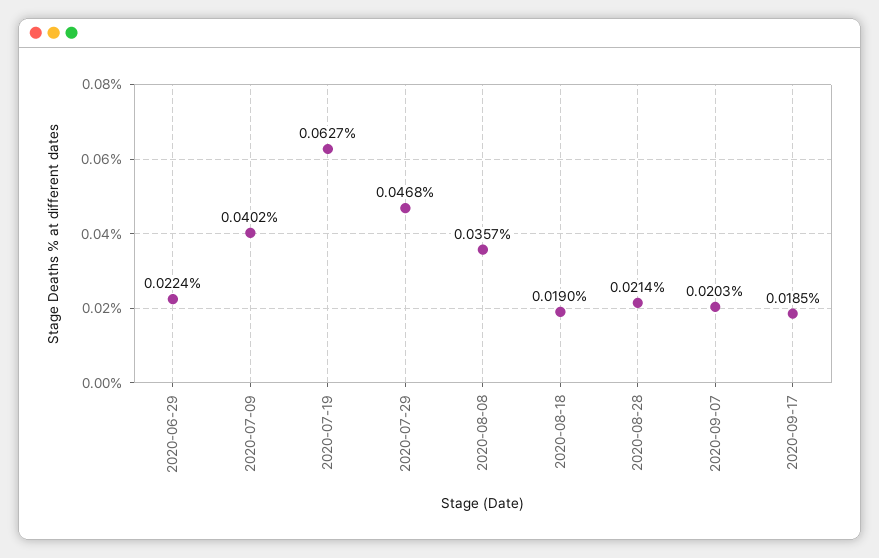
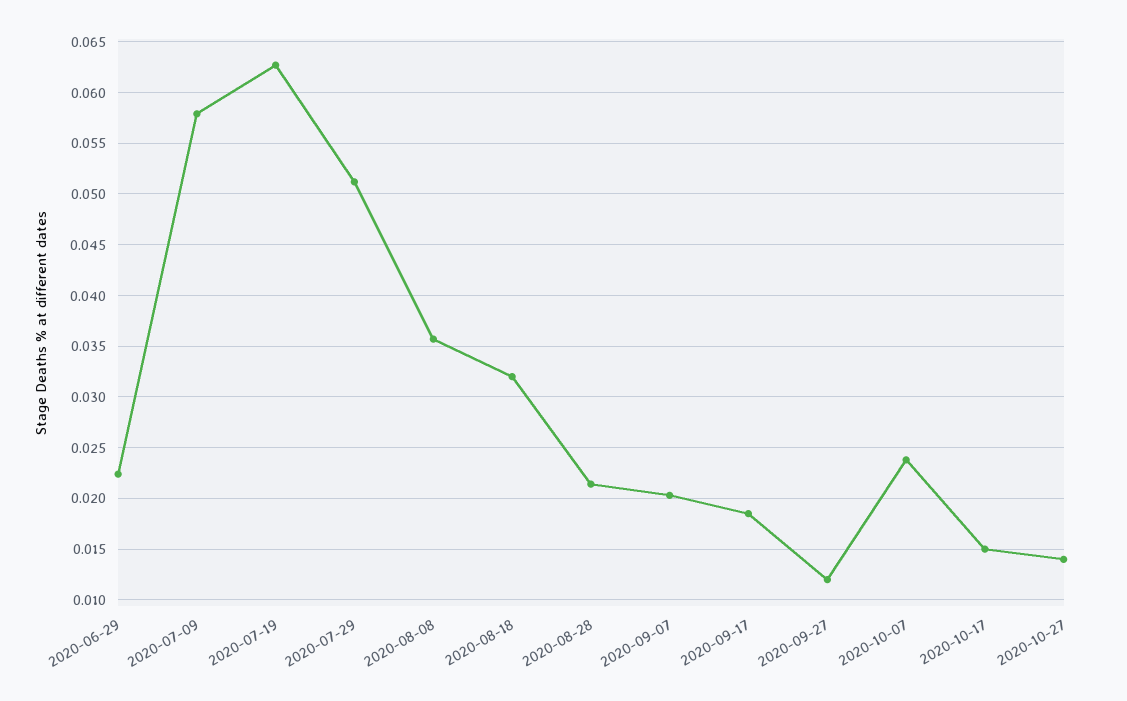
2020-07-09: 0.0402 -> 0.058
2020-07-29: 0.0468 -> 0.051
2020-08-18: 0.019 -> 0.032
2020-09-27: none -> 0.012
2020-10-07: none -> 0.024
2020-10-17: none -> 0.015
2020-10-27: none -> 0.014

